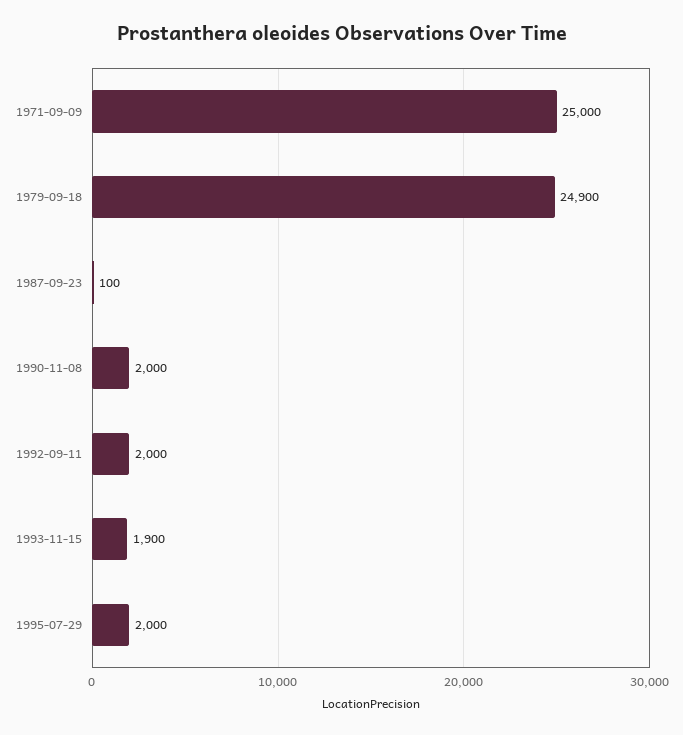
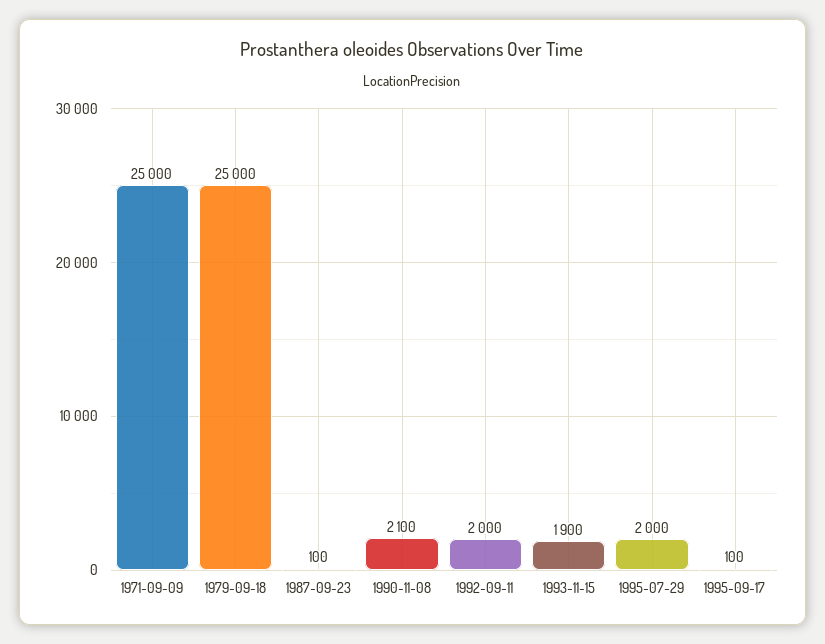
1979-09-18: 24900 -> 25000
1990-11-08: 2000 -> 2100
1995-09-17: none -> 100

